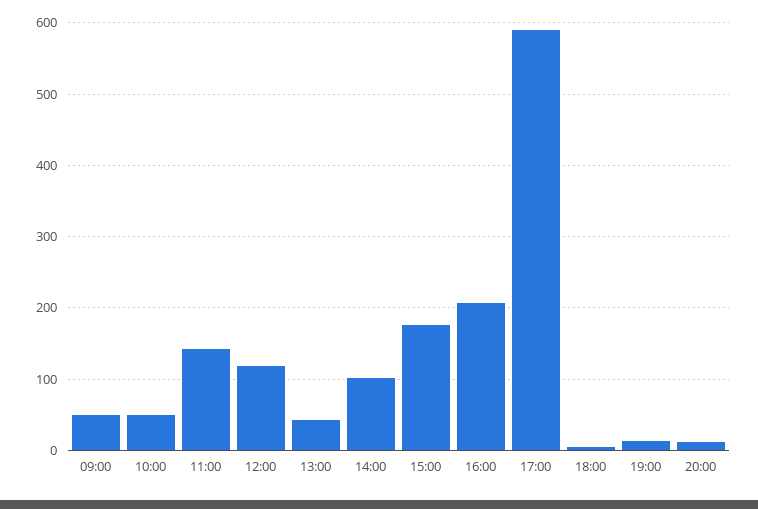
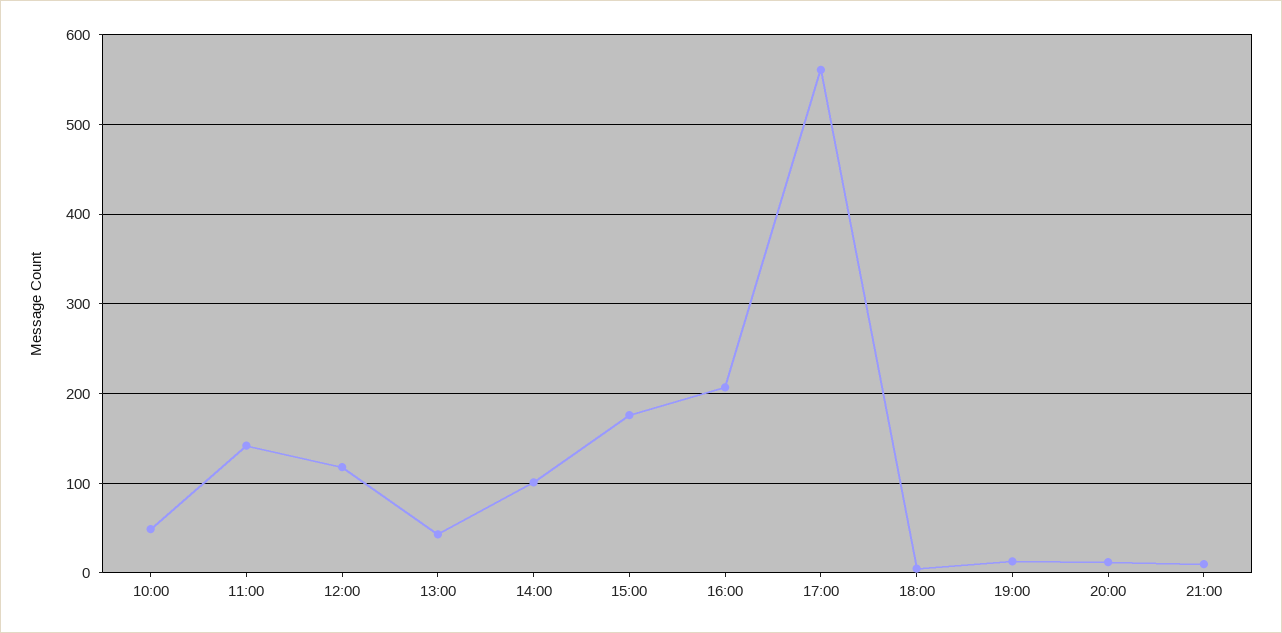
09:00: 50 -> none
17:00: 590 -> 560
21:00: none -> 10

